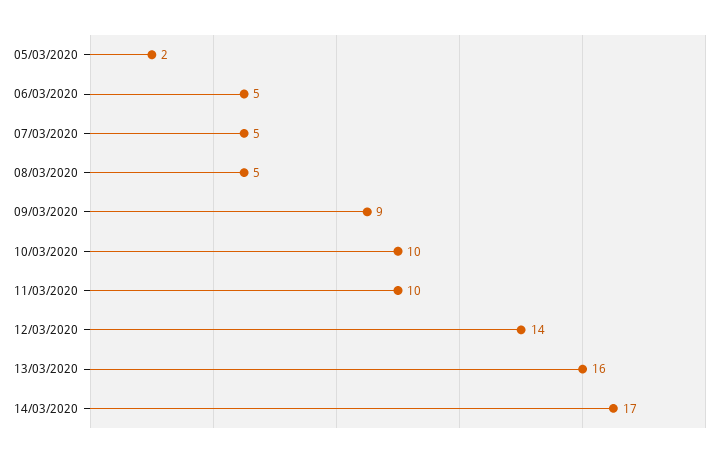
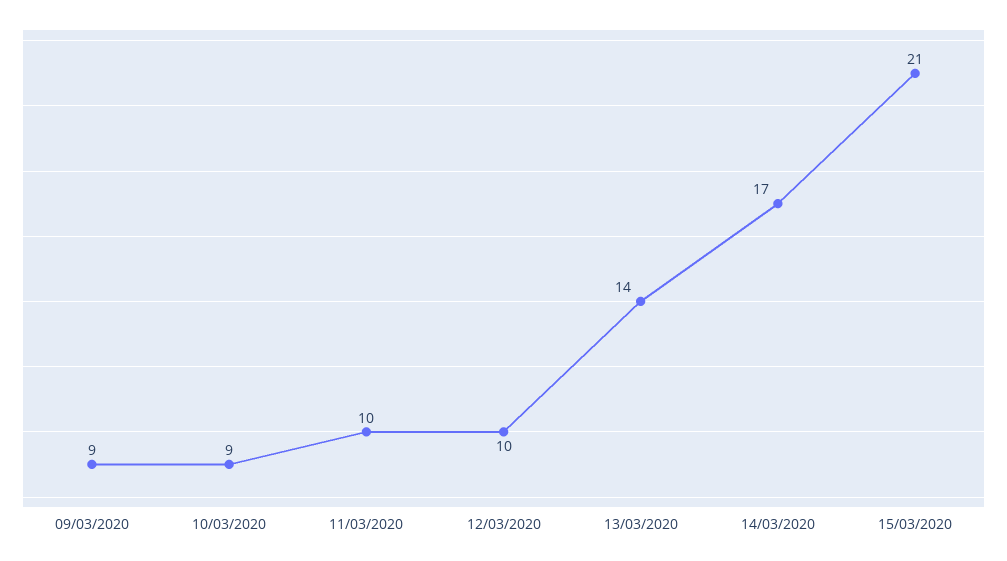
05/03/2020: 2 -> none
06/03/2020: 5 -> none
07/03/2020: 5 -> none
08/03/2020: 5 -> none
10/03/2020: 10 -> 9
12/03/2020: 14 -> 10
13/03/2020: 16 -> 14
15/03/2020: none -> 21

